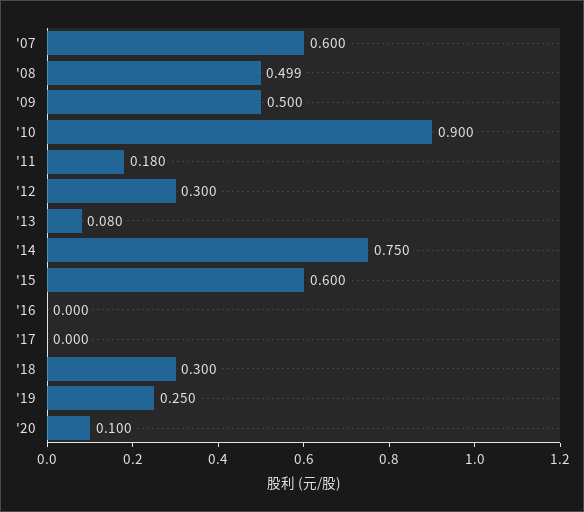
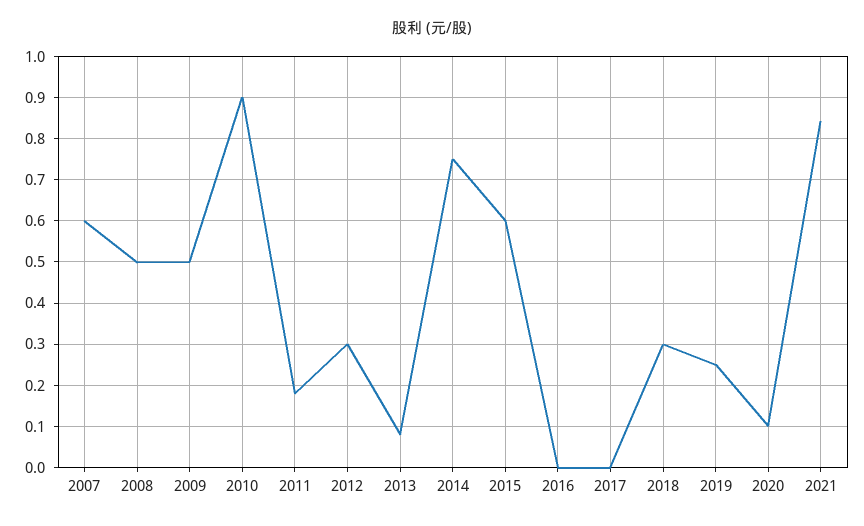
2021: none -> 0.84

